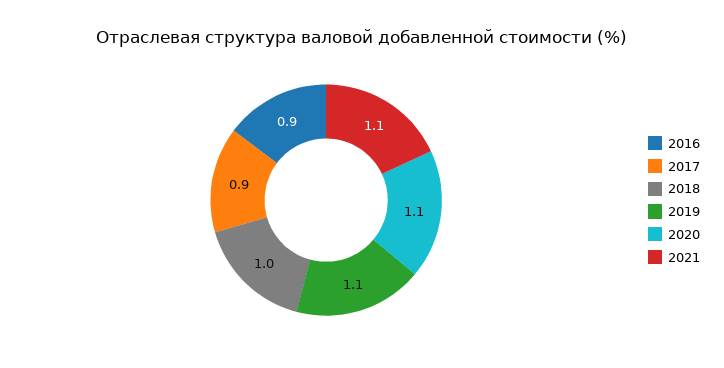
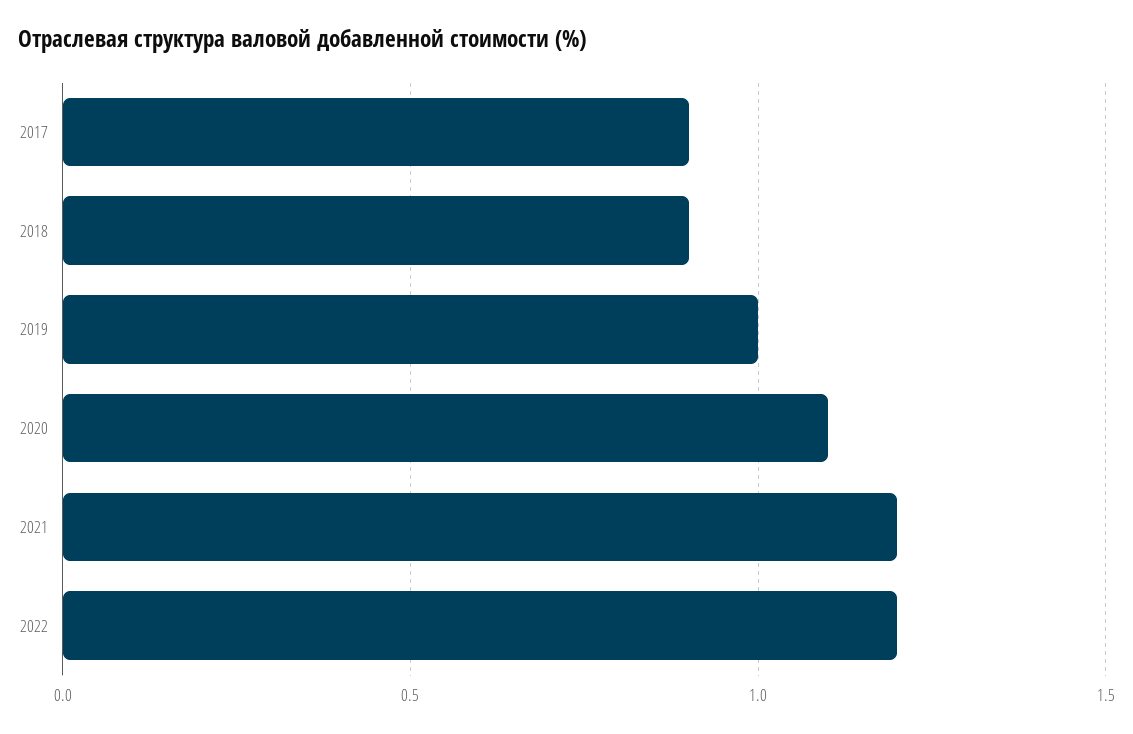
2016: 0.9 -> none
2018: 1 -> 0.9
2019: 1.1 -> 1
2021: 1.1 -> 1.2
2022: none -> 1.2

